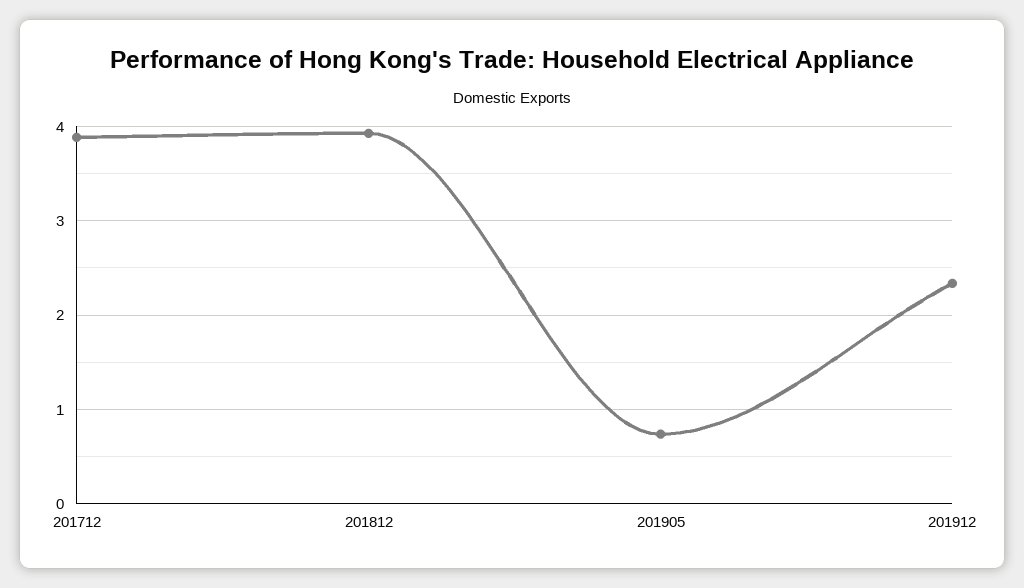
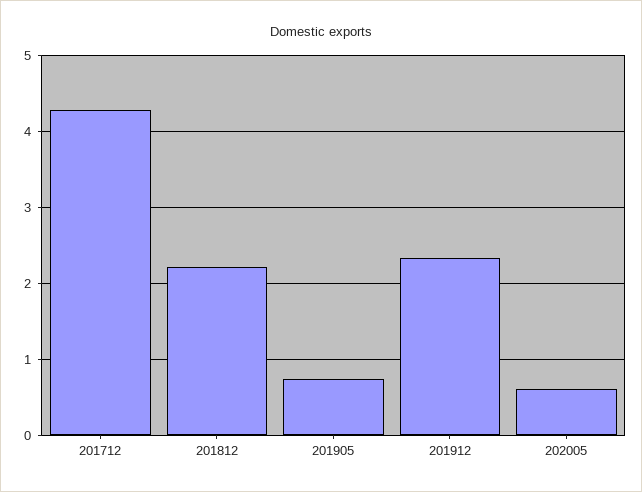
201712: 3.9 -> 4.3
201812: 3.9 -> 2.2
202005: none -> 0.6

